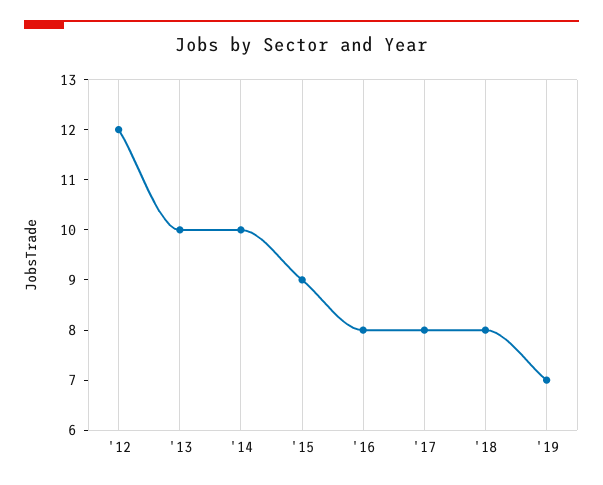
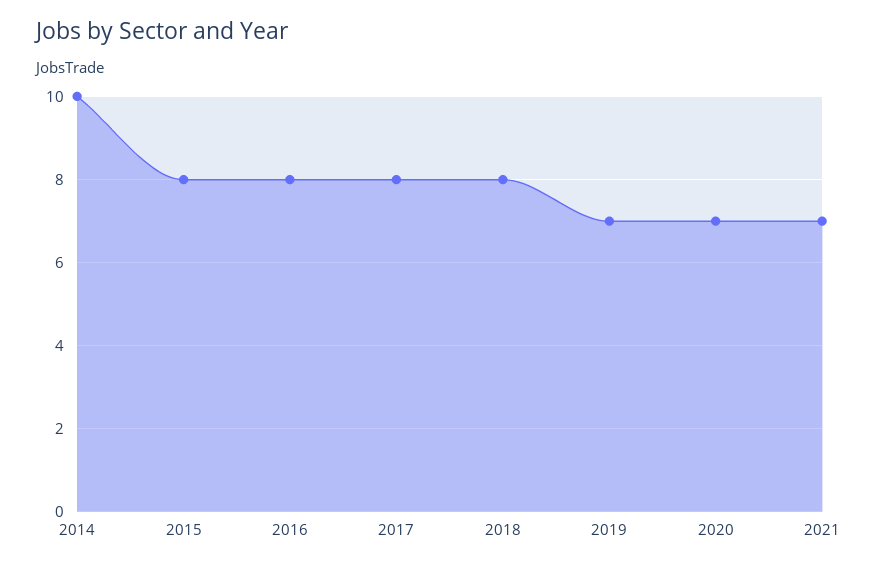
'12: 12 -> none
'13: 10 -> none
'15: 9 -> 8
2020: none -> 7
2021: none -> 7

